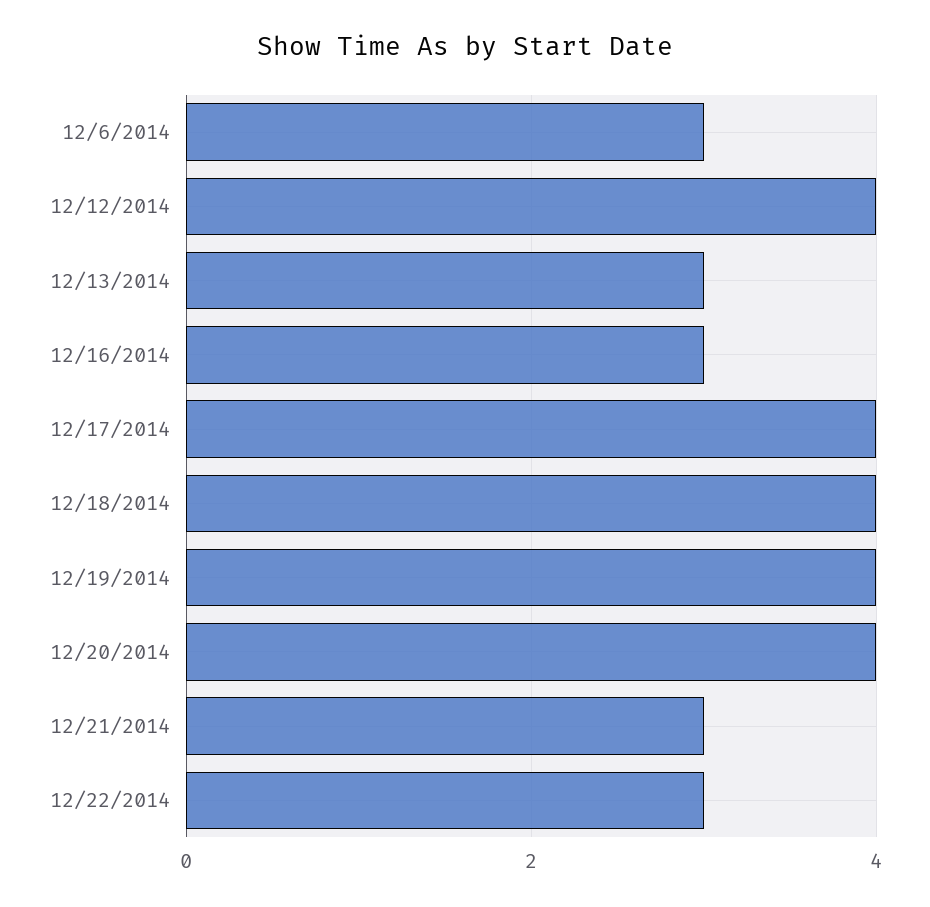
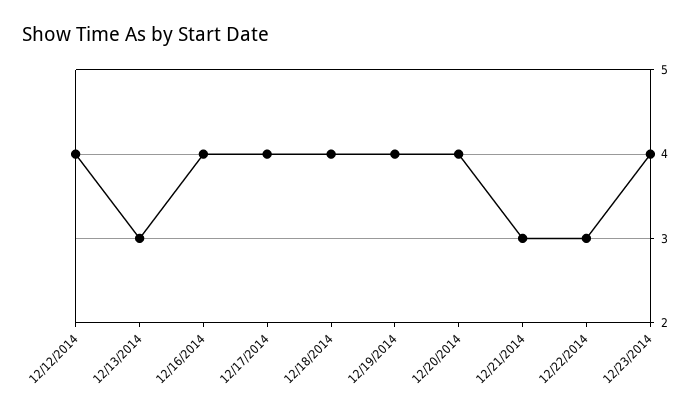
12/6/2014: 3 -> none
12/16/2014: 3 -> 4
12/23/2014: none -> 4

